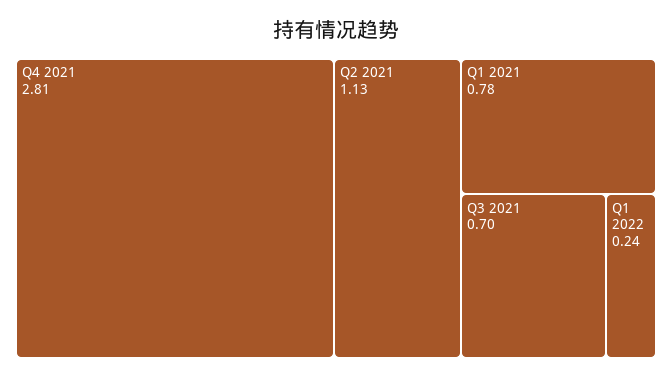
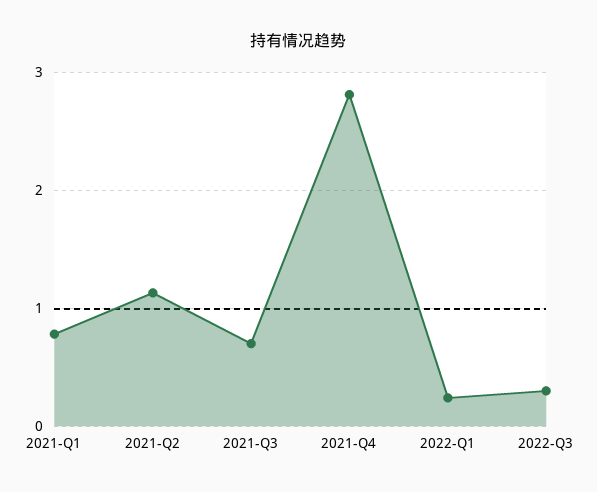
2022-Q3: none -> 0.3

